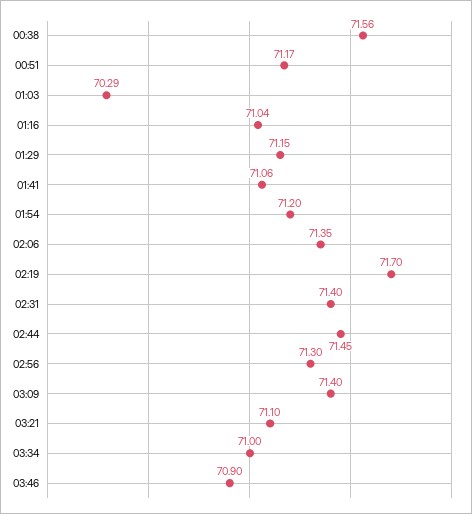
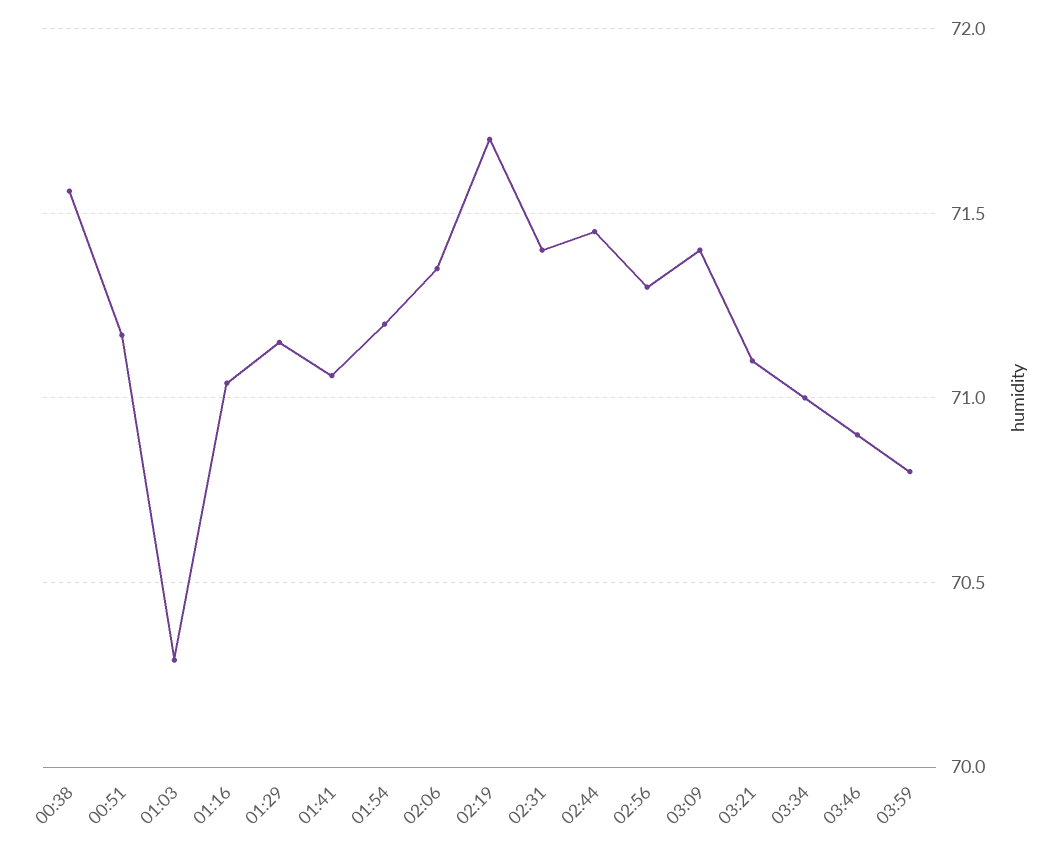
03:59: none -> 70.8

